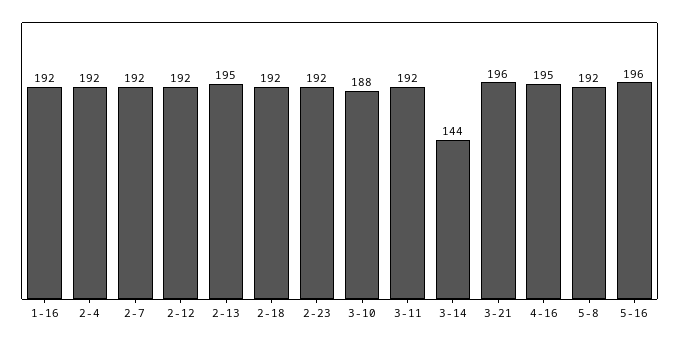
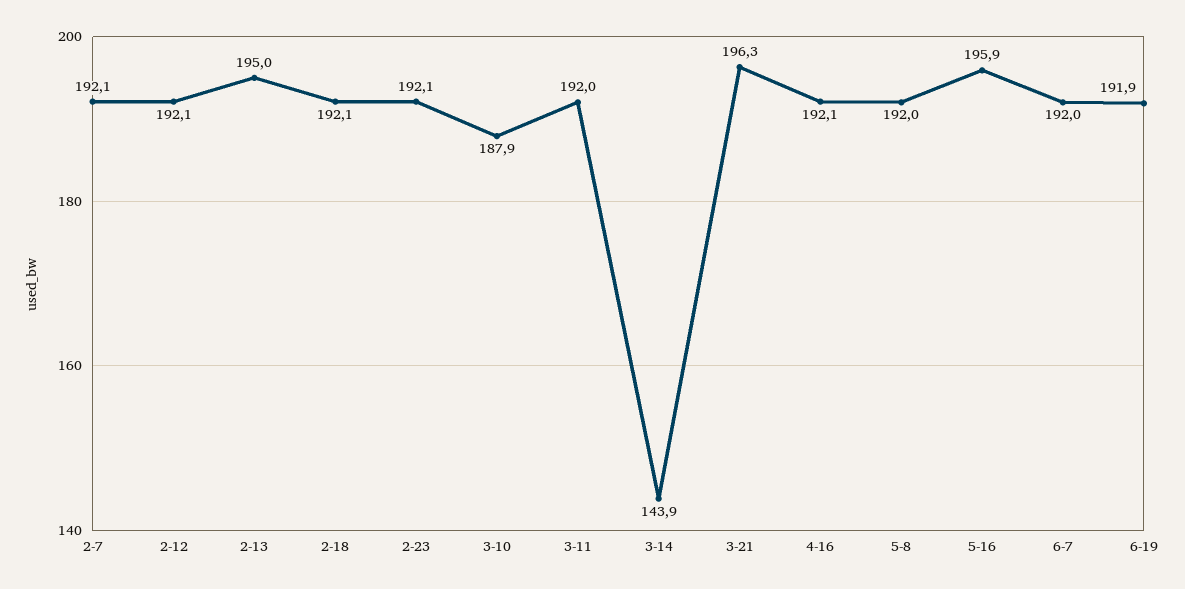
1-16: 192 -> none
2-4: 192 -> none
4-16: 195 -> 192.1
6-7: none -> 192
6-19: none -> 191.9

